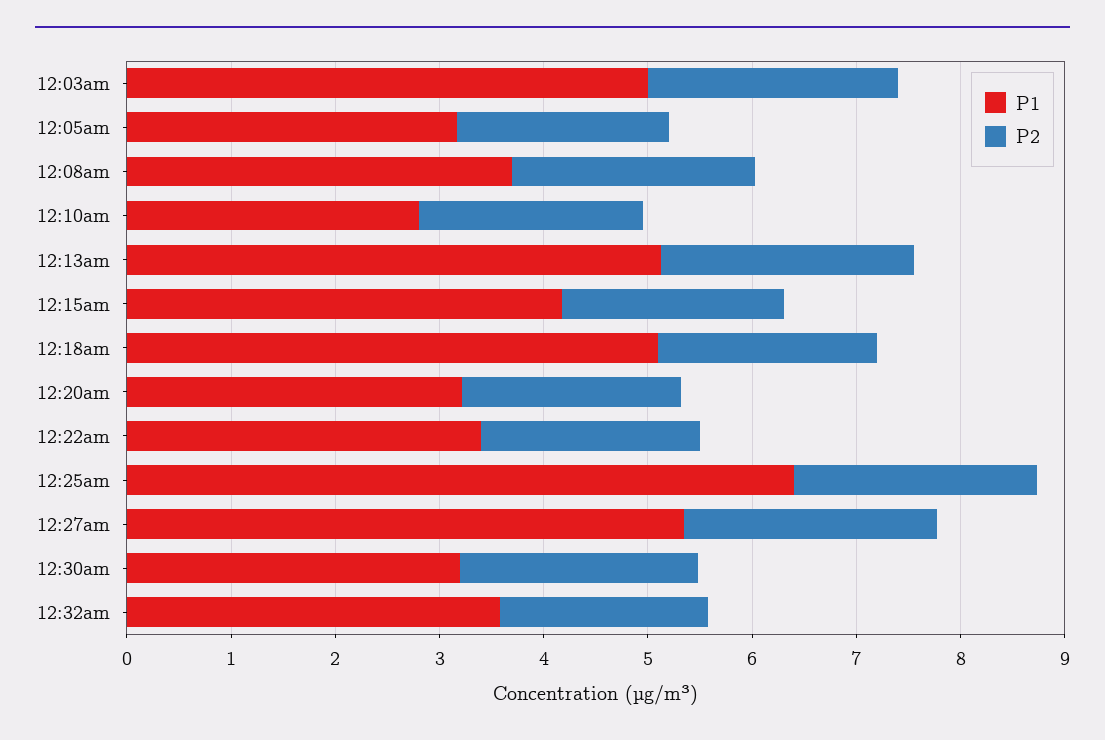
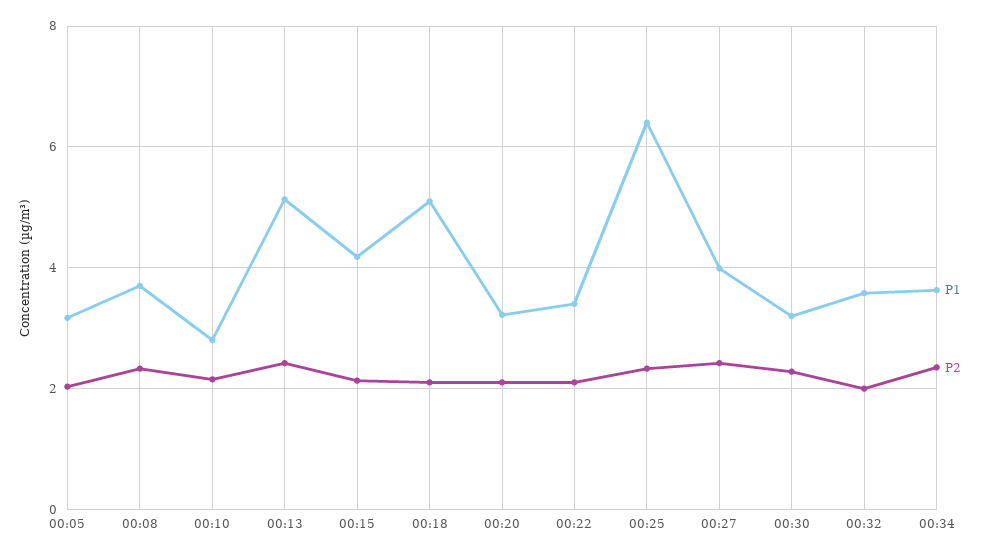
P1, 12:03am: 5 -> none
P2, 12:03am: 2.4 -> none
P1, 12:27am: 5.4 -> 4
P1, 00:34: none -> 3.6
P2, 00:34: none -> 2.4

